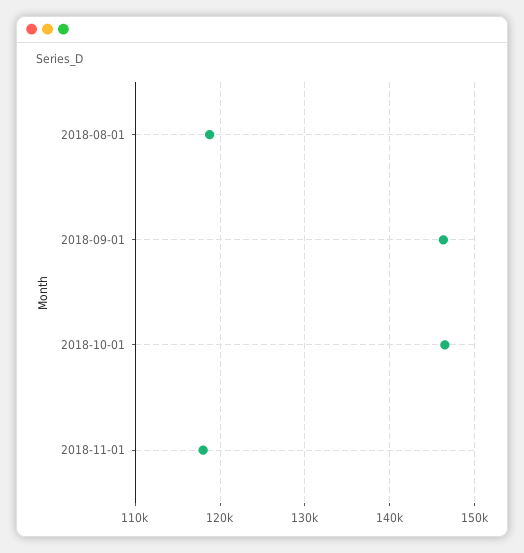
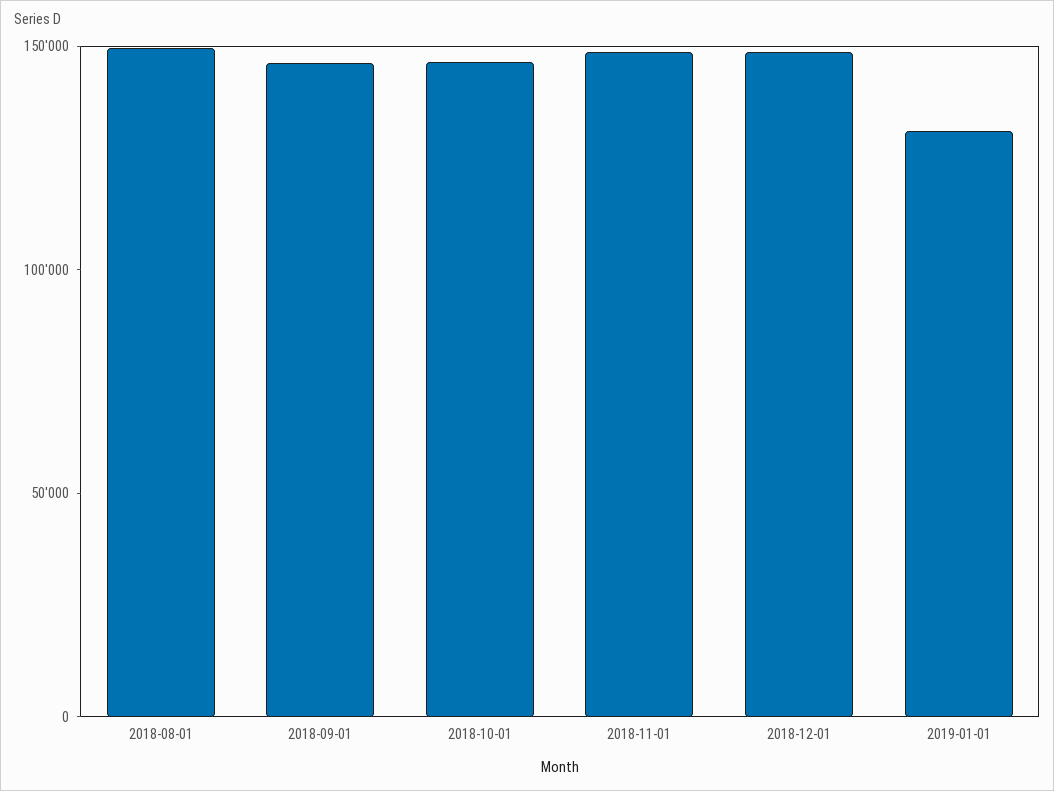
2018-08-01: 119000 -> 150000
2018-11-01: 118000 -> 150000
2018-12-01: none -> 150000
2019-01-01: none -> 130000

